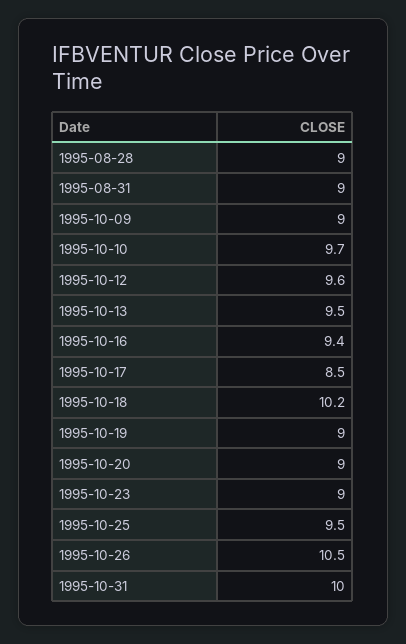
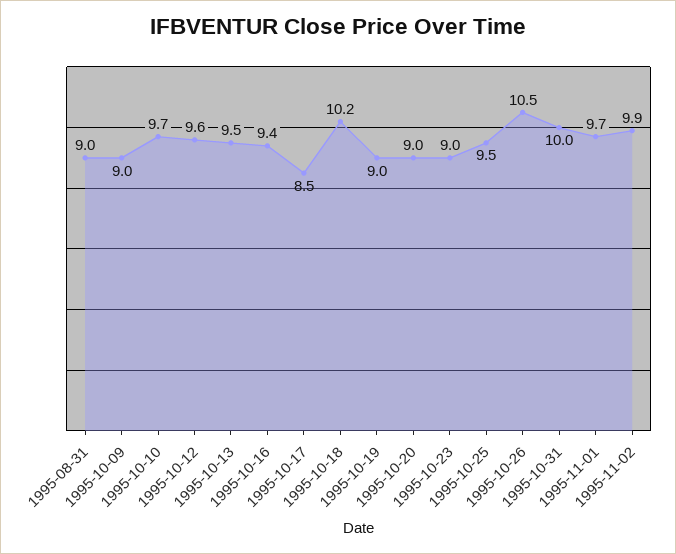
1995-08-28: 9 -> none
1995-11-01: none -> 9.7
1995-11-02: none -> 9.9

